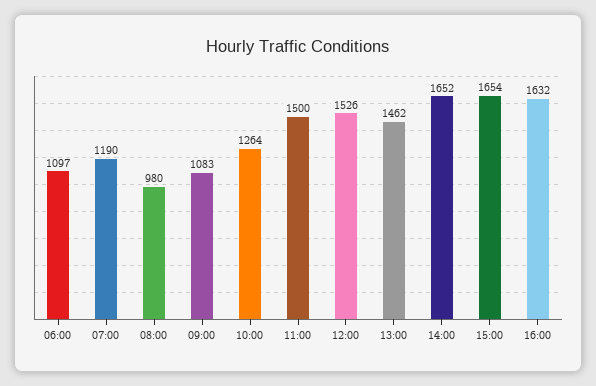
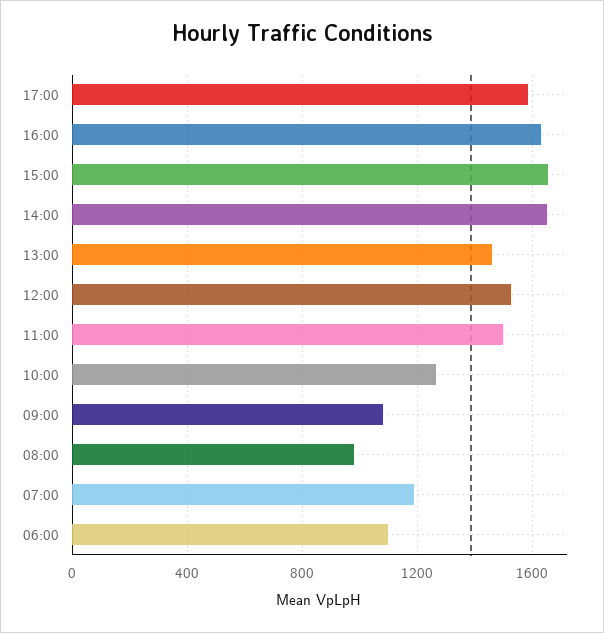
17:00: none -> 1600

